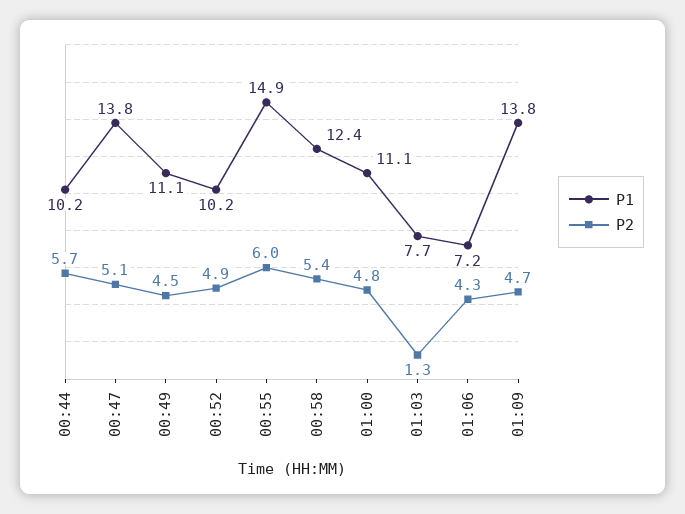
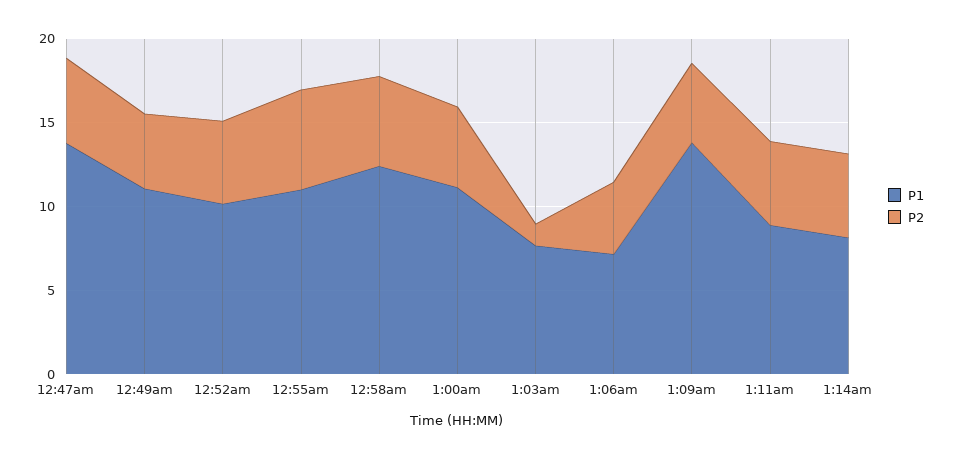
P1, 00:44: 10.2 -> none
P2, 00:44: 5.7 -> none
P1, 00:55: 14.9 -> 11
P1, 1:11am: none -> 9
P2, 1:11am: none -> 5
P1, 1:14am: none -> 8
P2, 1:14am: none -> 5

